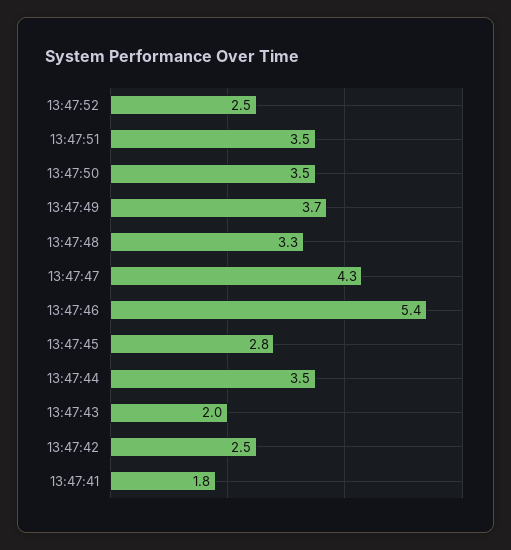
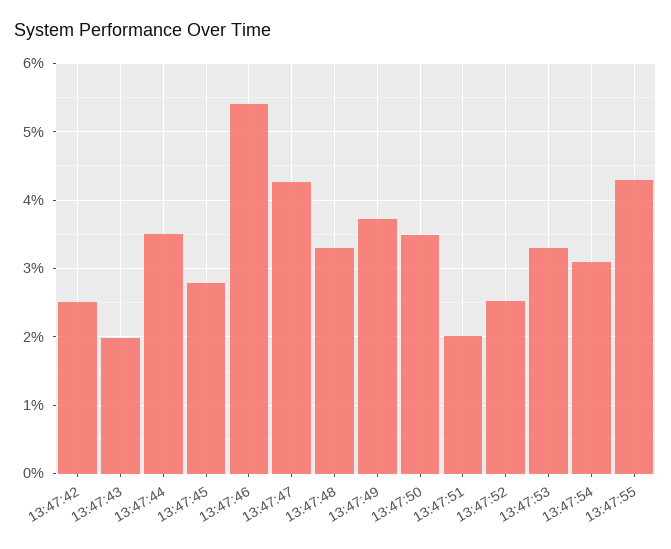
13:47:51: 3.5 -> 2
13:47:41: 1.8 -> none
13:47:53: none -> 3.3
13:47:54: none -> 3.1
13:47:55: none -> 4.3

